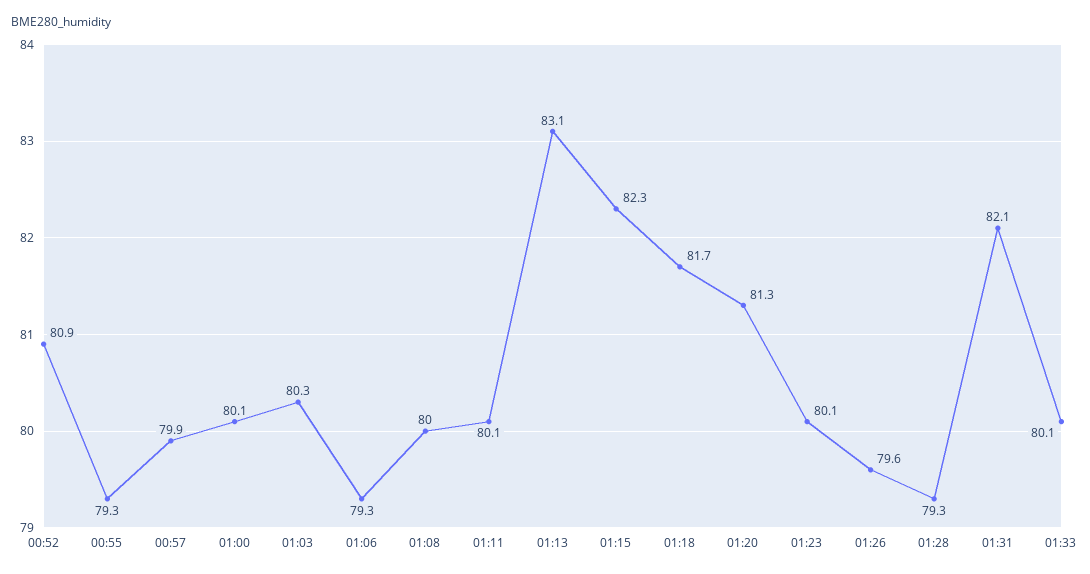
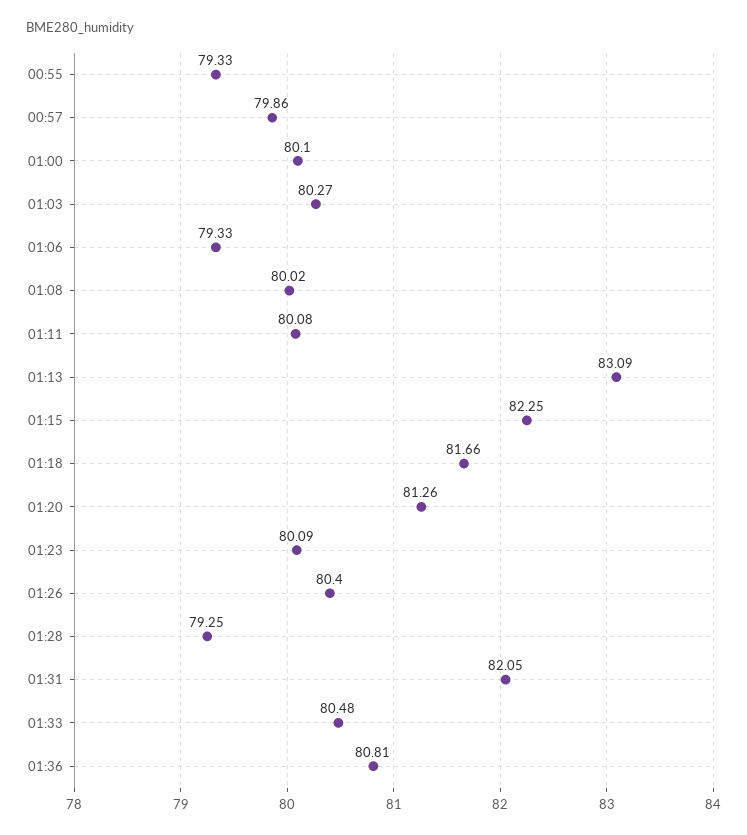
00:52: 80.9 -> none
01:26: 79.6 -> 80.4
01:33: 80.1 -> 80.48
01:36: none -> 80.81

